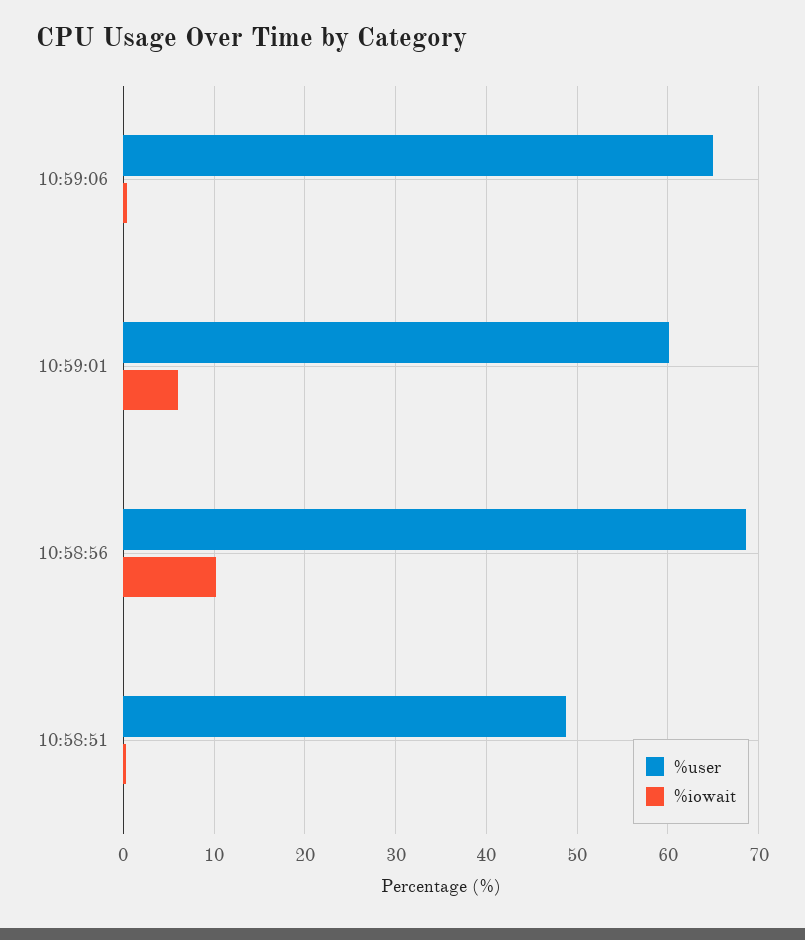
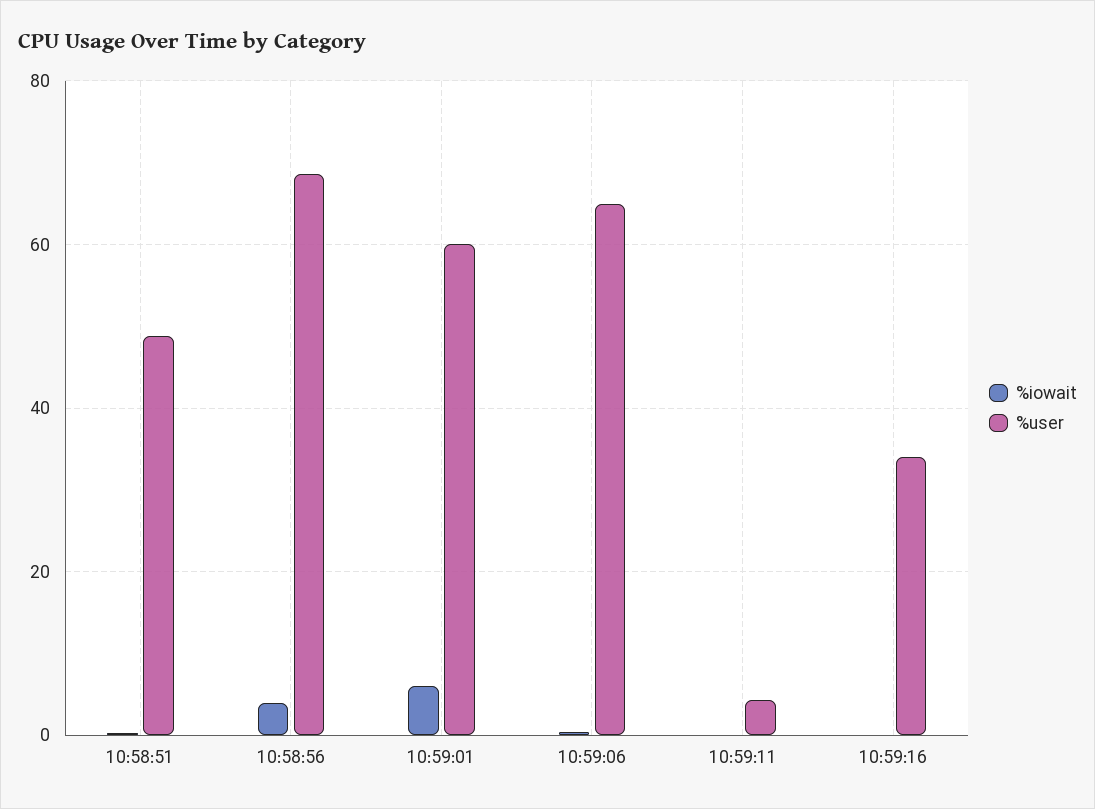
%iowait, 10:58:56: 10 -> 4
%iowait, 10:59:11: none -> 0
%user, 10:59:11: none -> 4
%iowait, 10:59:16: none -> 0
%user, 10:59:16: none -> 34

